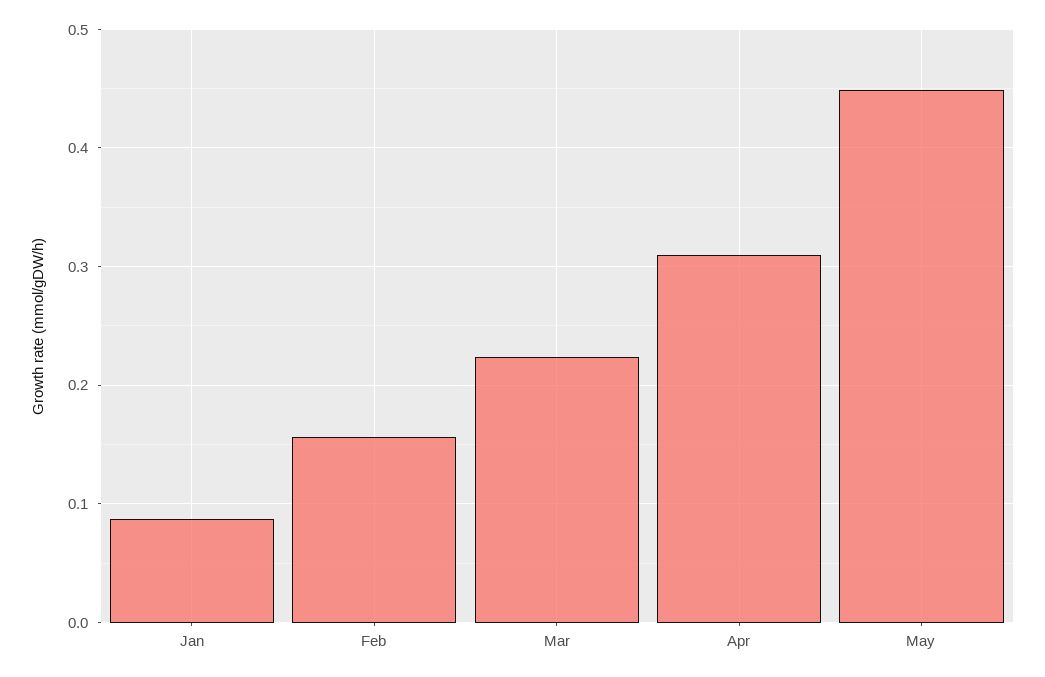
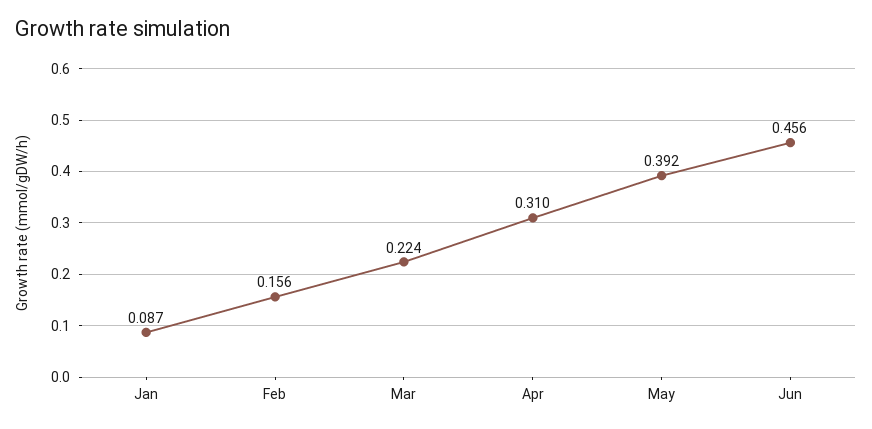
May: 0.45 -> 0.392
Jun: none -> 0.456

